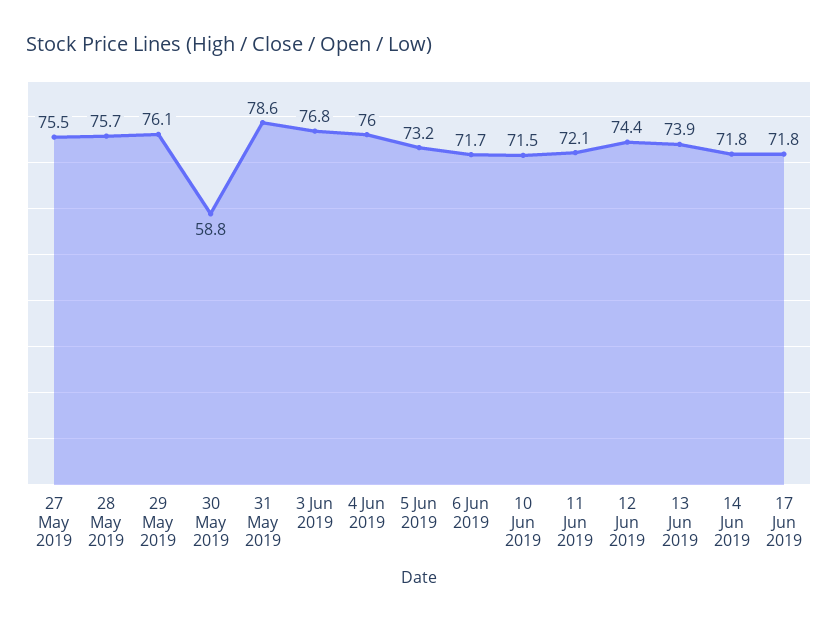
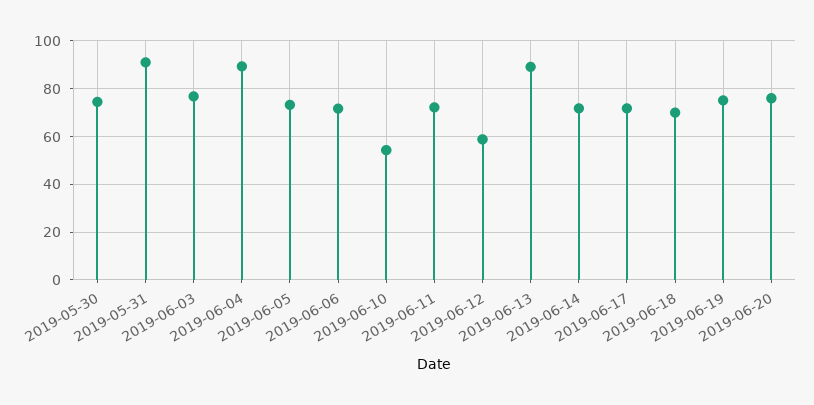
27 May 2019: 75.5 -> none
28 May 2019: 75.7 -> none
29 May 2019: 76.1 -> none
30 May 2019: 58.8 -> 75
31 May 2019: 78.6 -> 90
4 Jun 2019: 76 -> 90
10 Jun 2019: 71.5 -> 55
12 Jun 2019: 74.4 -> 60
13 Jun 2019: 73.9 -> 90
2019-06-18: none -> 70
2019-06-19: none -> 75
2019-06-20: none -> 75

